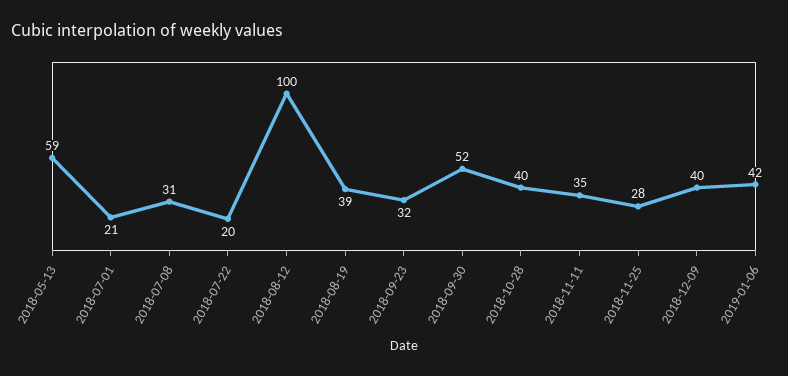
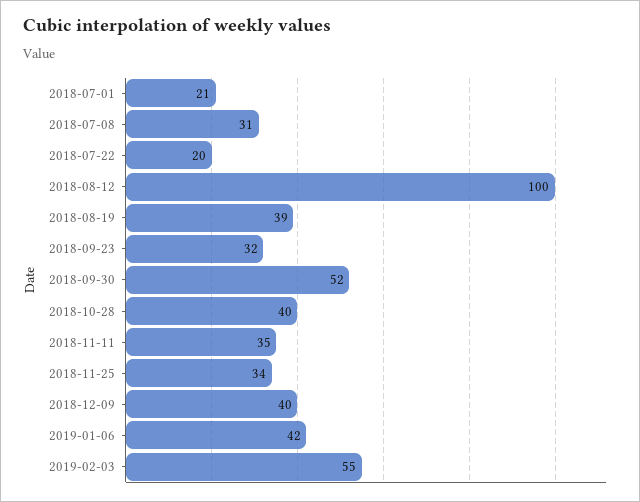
2018-05-13: 59 -> none
2018-11-25: 28 -> 34
2019-02-03: none -> 55

